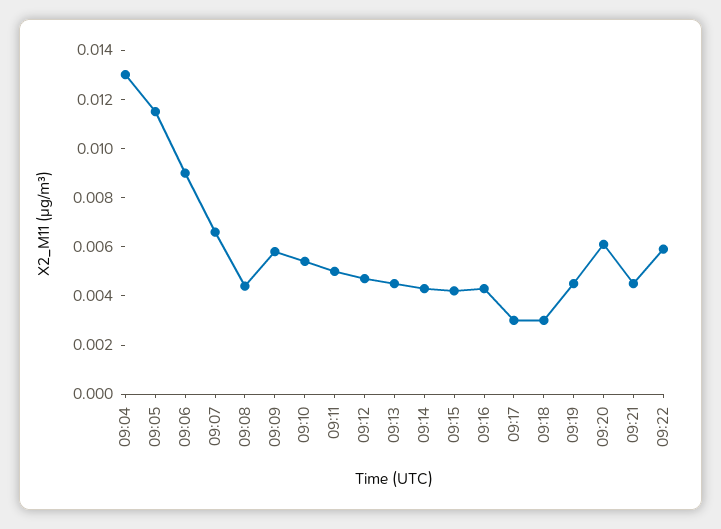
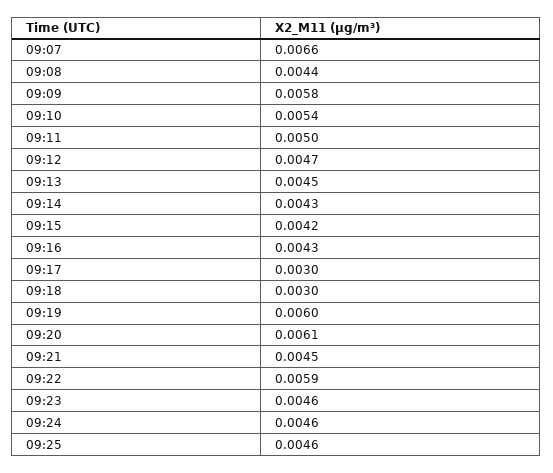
09:04: 0.013 -> none
09:05: 0.0115 -> none
09:06: 0.009 -> none
09:19: 0.0045 -> 0.006
09:23: none -> 0.0046
09:24: none -> 0.0046
09:25: none -> 0.0046

